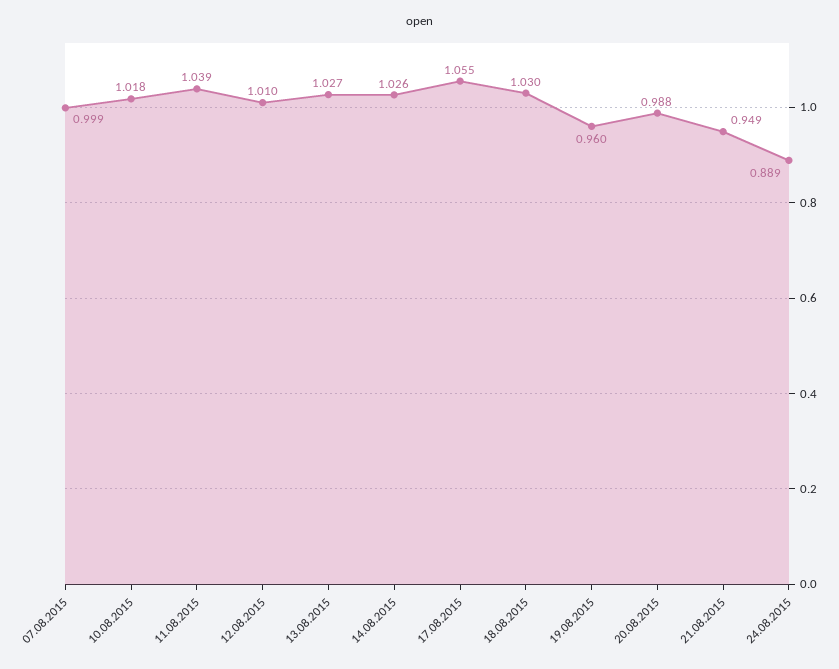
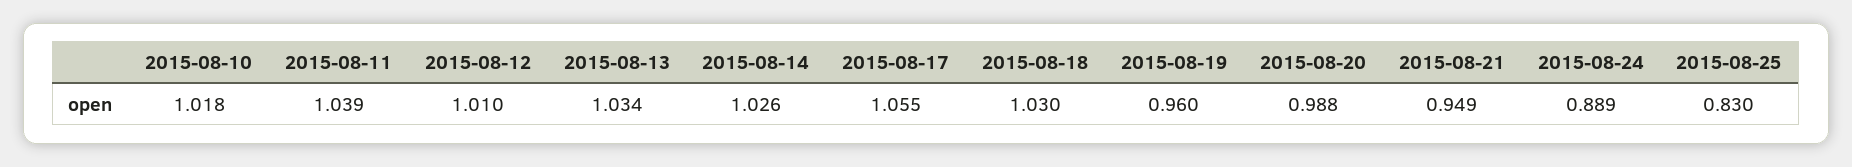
07.08.2015: 0.999 -> none
13.08.2015: 1.027 -> 1.034
2015-08-25: none -> 0.83

